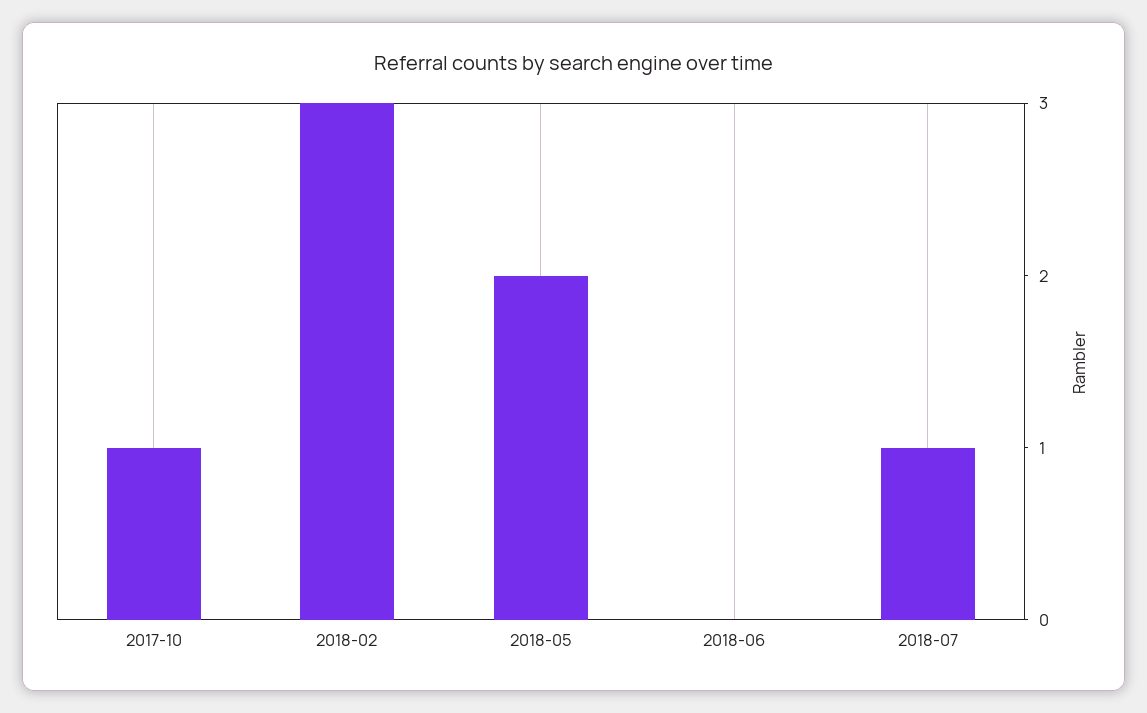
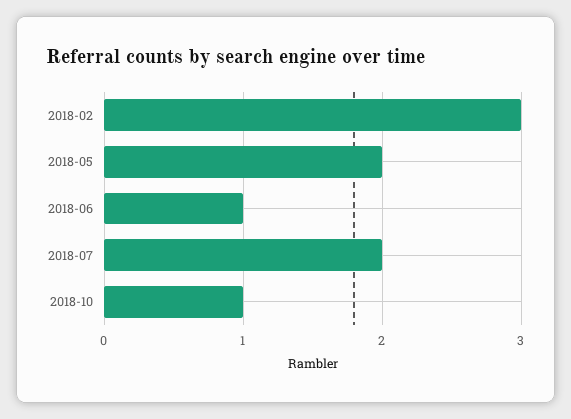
2017-10: 1 -> none
2018-06: 0 -> 1
2018-07: 1 -> 2
2018-10: none -> 1

